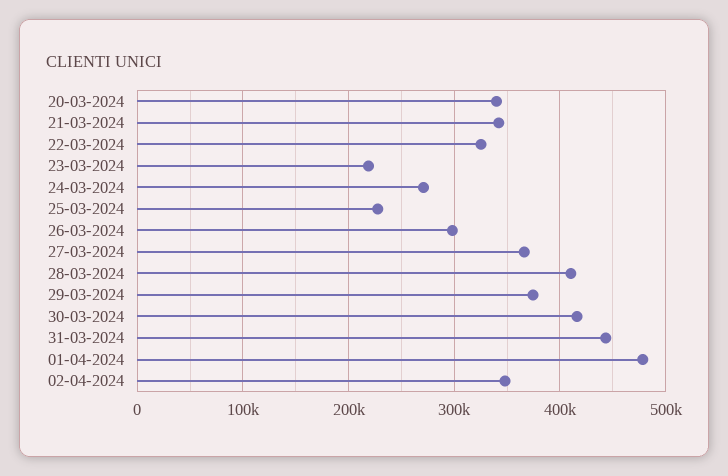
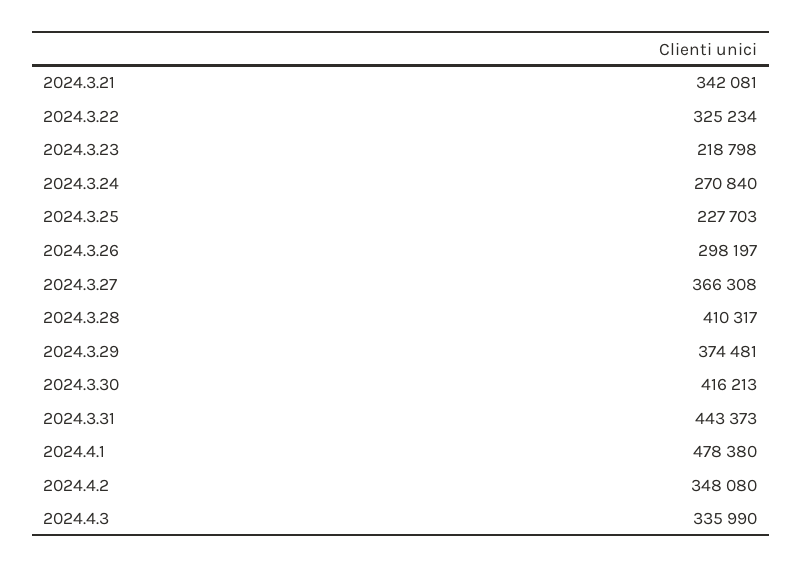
20-03-2024: 340000 -> none
2024.4.3: none -> 335990

